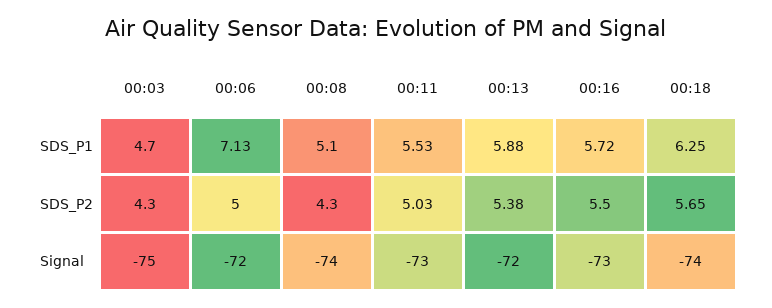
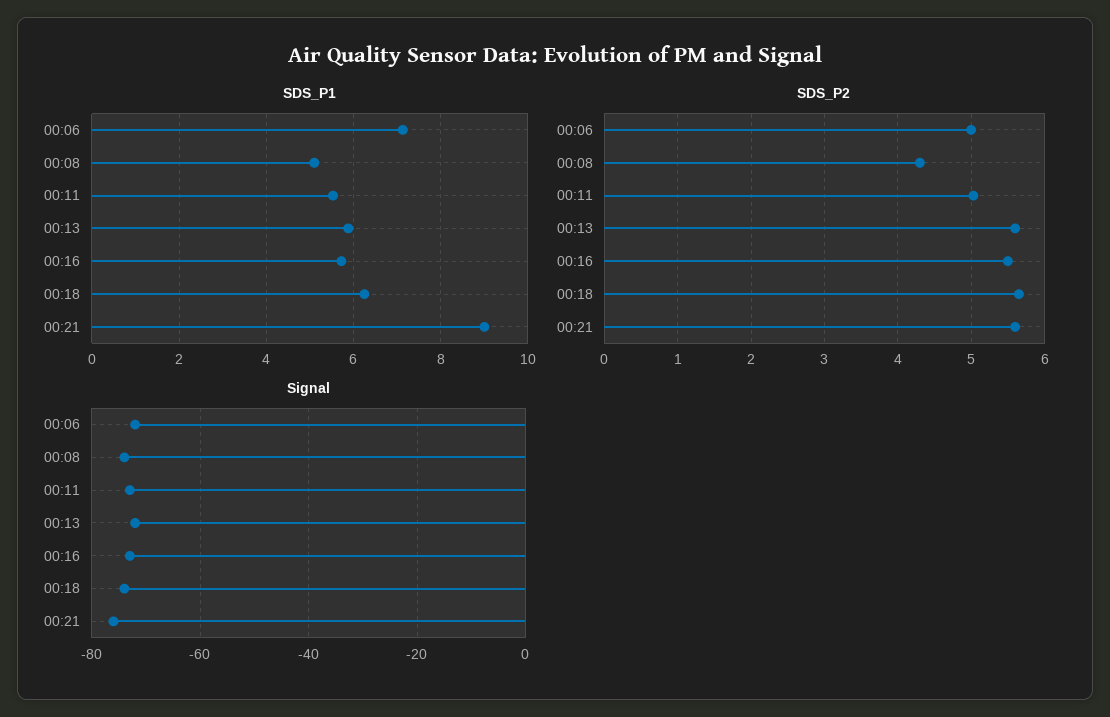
SDS_P1, 00:03: 4.7 -> none
SDS_P2, 00:03: 4.3 -> none
SDS_P2, 00:13: 5.38 -> 5.6
Signal, 00:03: -75 -> none
SDS_P1, 00:21: none -> 9
SDS_P2, 00:21: none -> 5.6
Signal, 00:21: none -> -75

